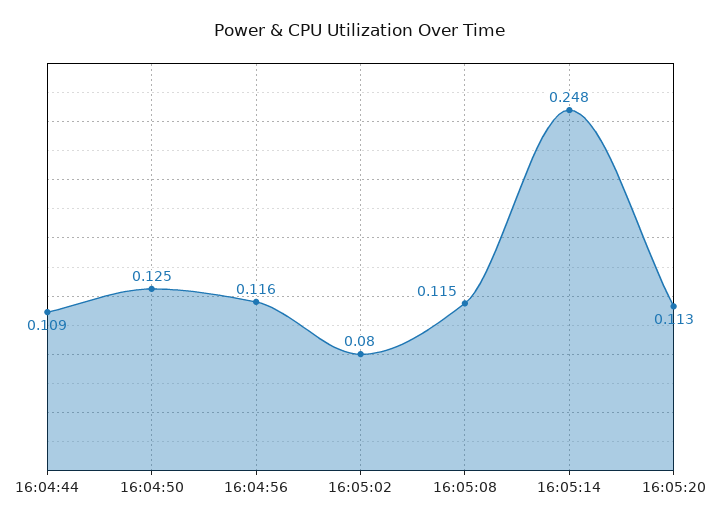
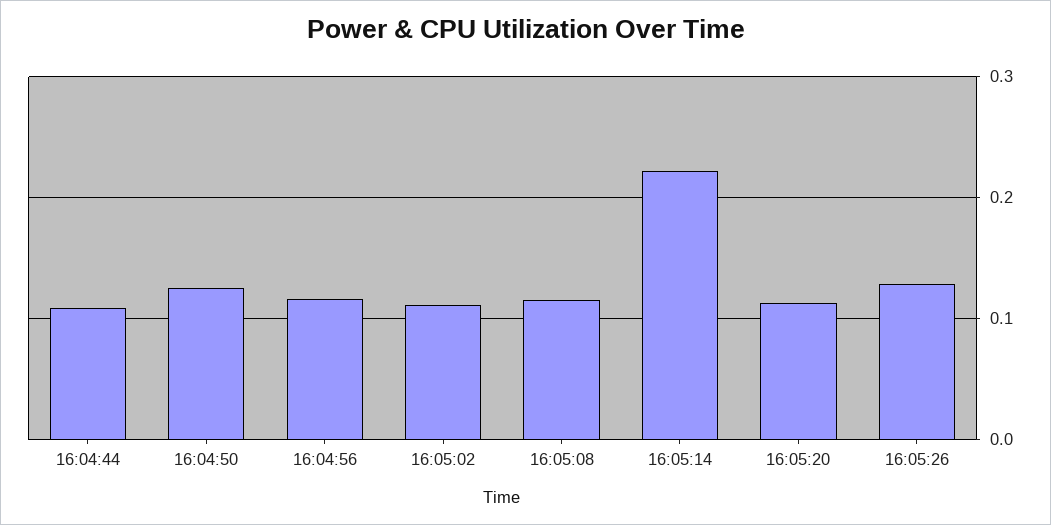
16:05:02: 0.08 -> 0.11
16:05:14: 0.248 -> 0.22
16:05:26: none -> 0.13

